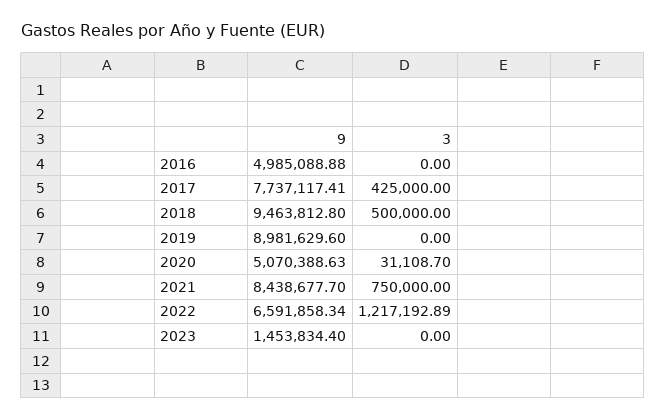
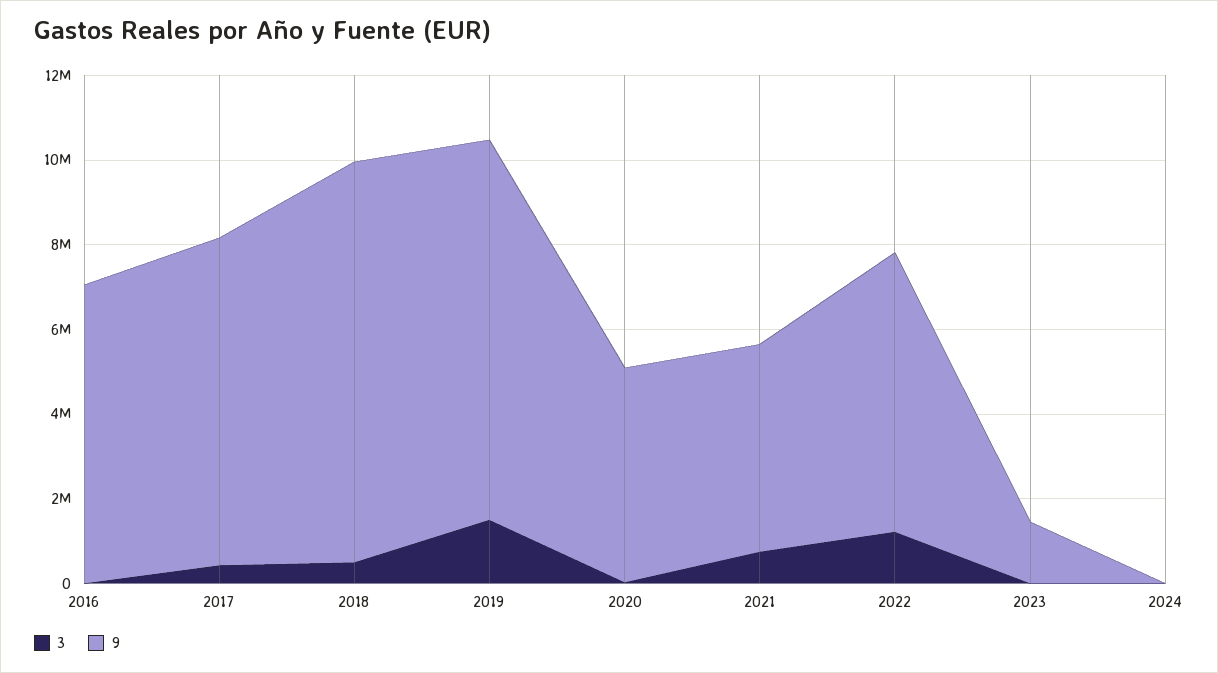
9, 2016: 4985088.88 -> 7000000
3, 2019: 0 -> 1500000
9, 2021: 8438677.7 -> 5000000
3, 2024: none -> 0
9, 2024: none -> 0

